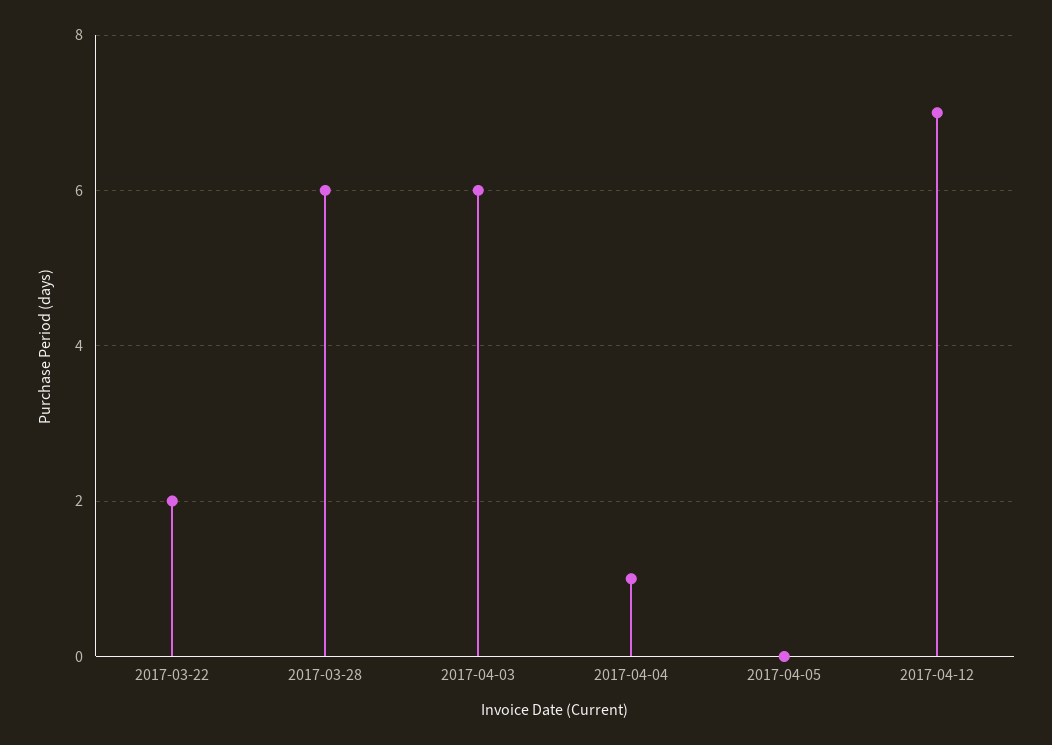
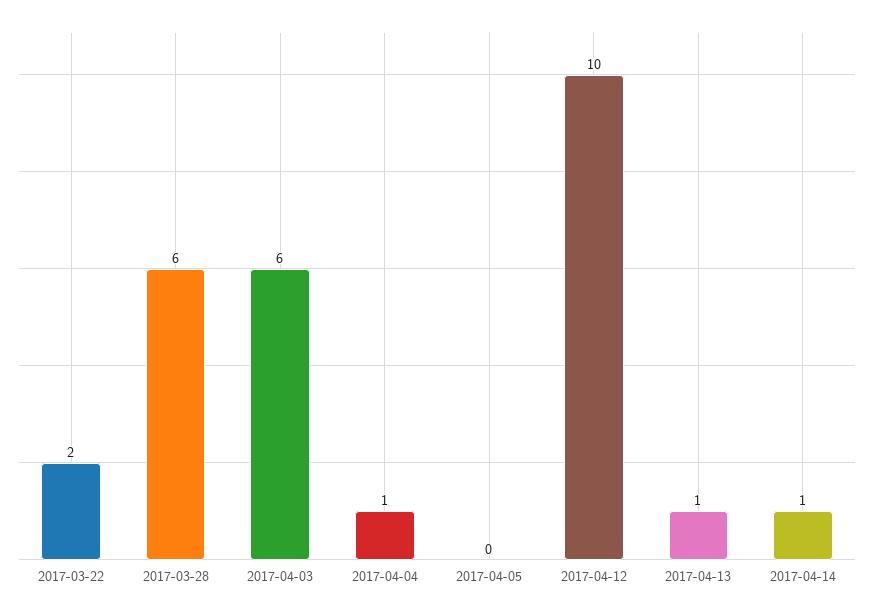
2017-04-12: 7 -> 10
2017-04-13: none -> 1
2017-04-14: none -> 1

